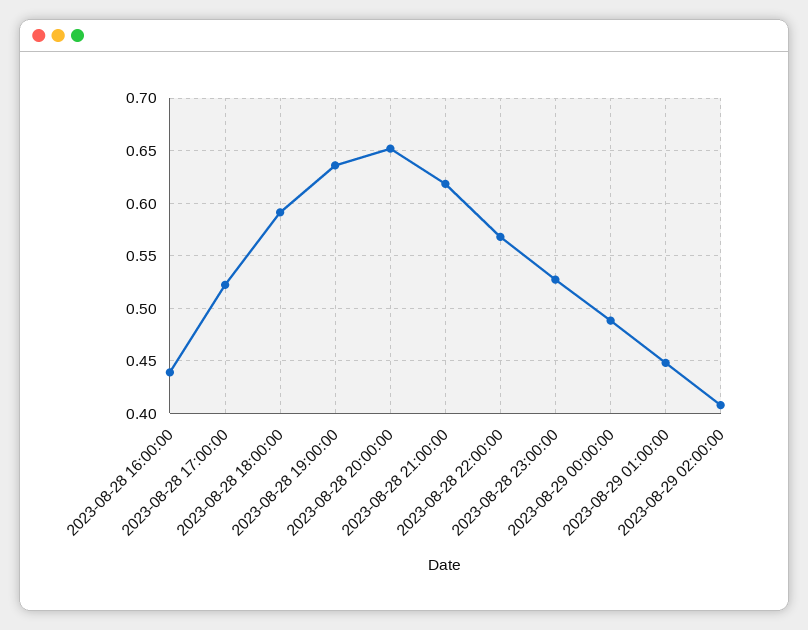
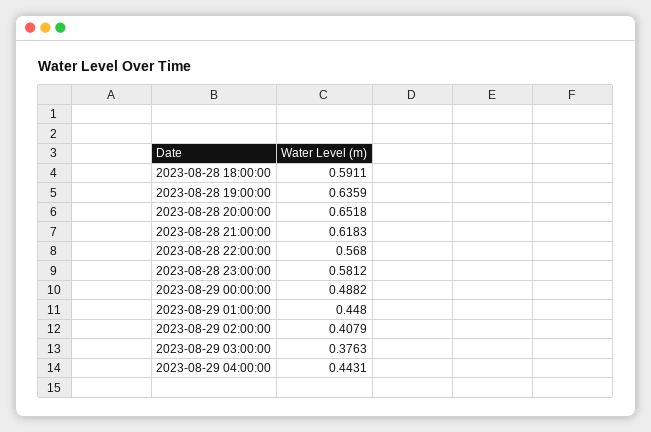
2023-08-28 16:00:00: 0.44 -> none
2023-08-28 17:00:00: 0.52 -> none
2023-08-28 23:00:00: 0.53 -> 0.5812
2023-08-29 03:00:00: none -> 0.3763
2023-08-29 04:00:00: none -> 0.4431

